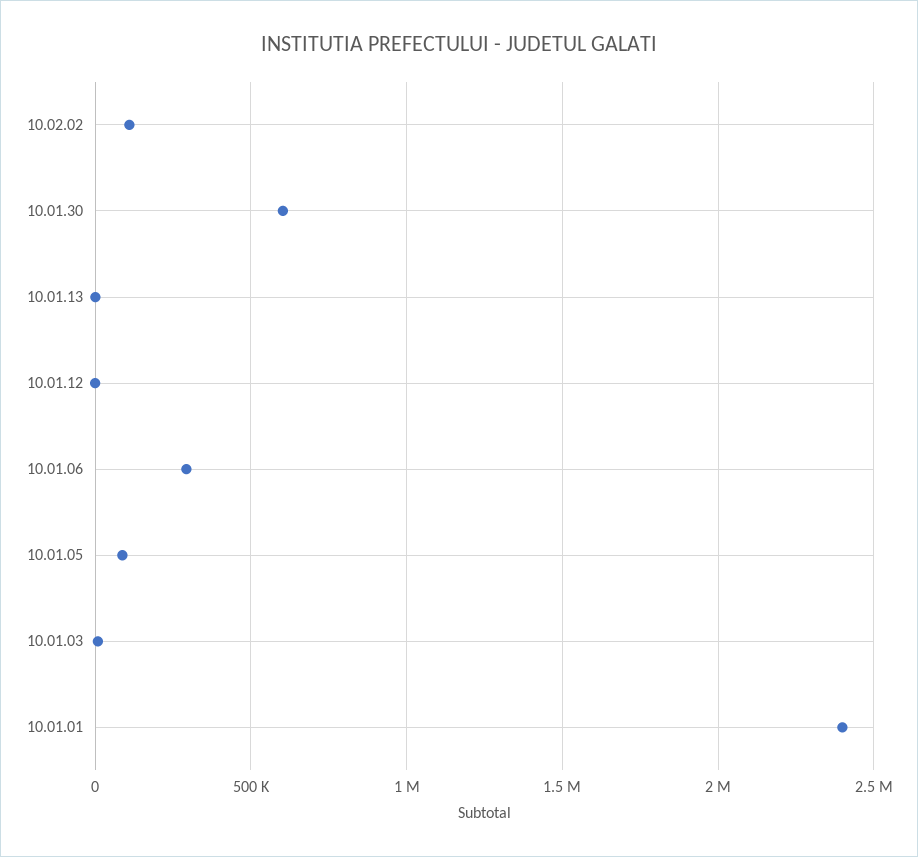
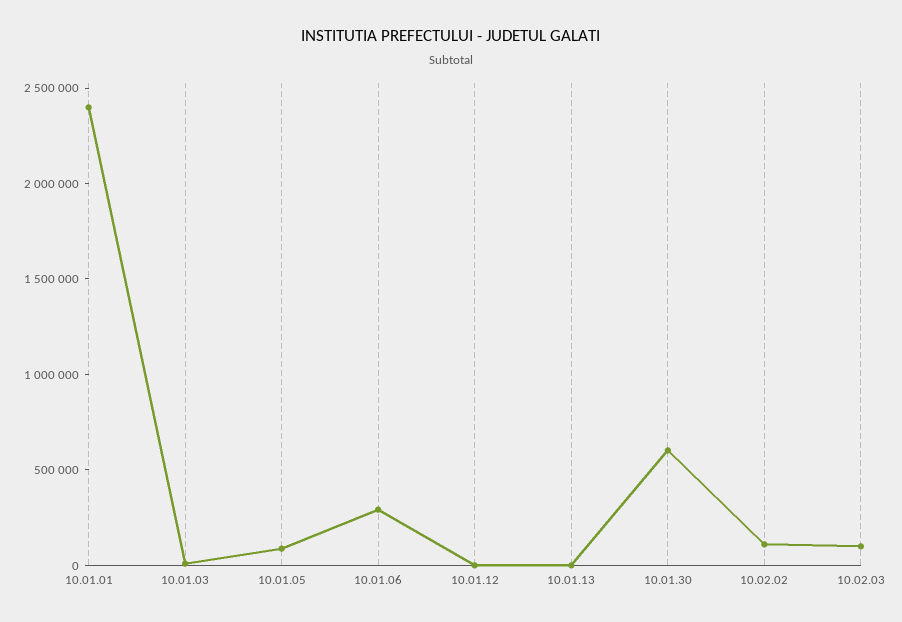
10.02.03: none -> 100000

